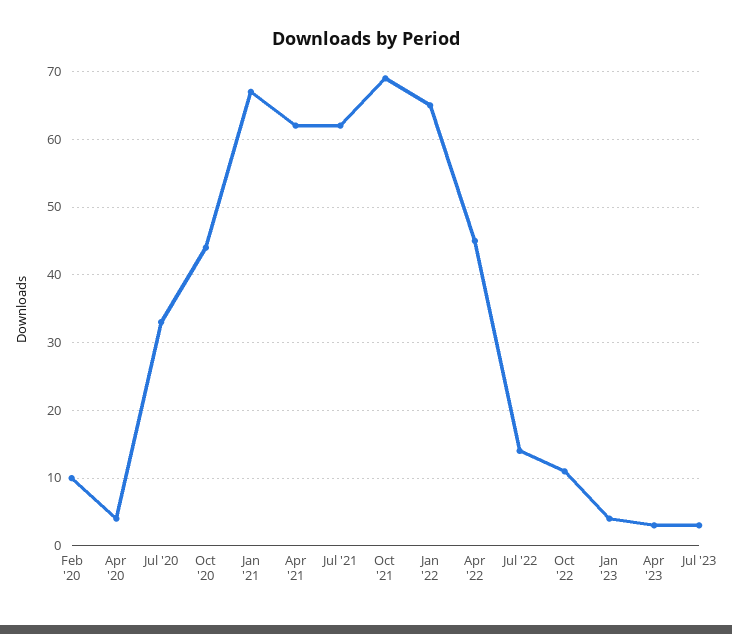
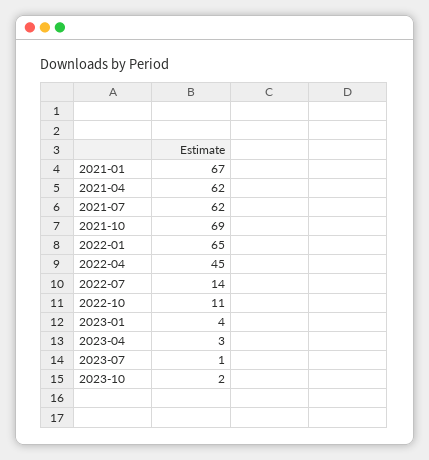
Feb '20: 10 -> none
Apr '20: 4 -> none
Jul '20: 33 -> none
Oct '20: 44 -> none
Jul '23: 3 -> 1
2023-10: none -> 2

